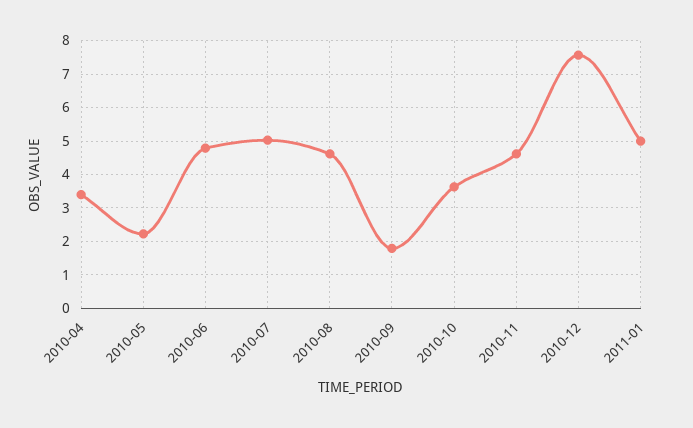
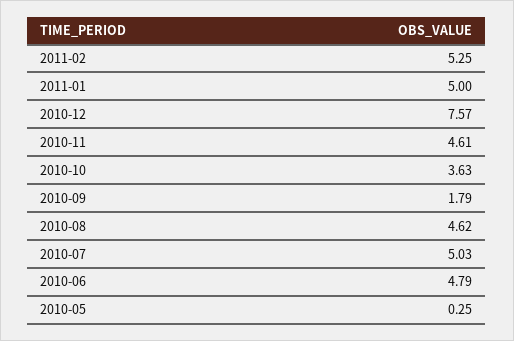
2010-04: 3.4 -> none
2010-05: 2.2 -> 0.25
2011-02: none -> 5.25

